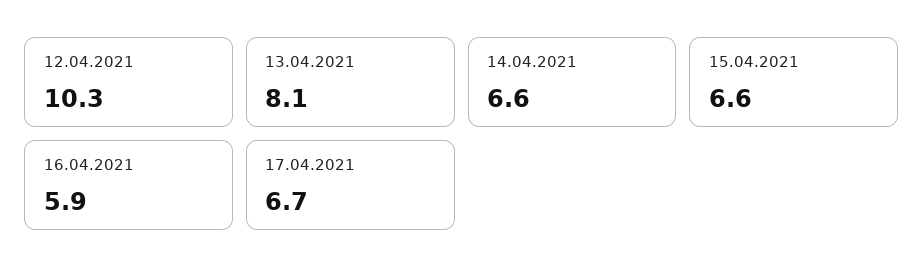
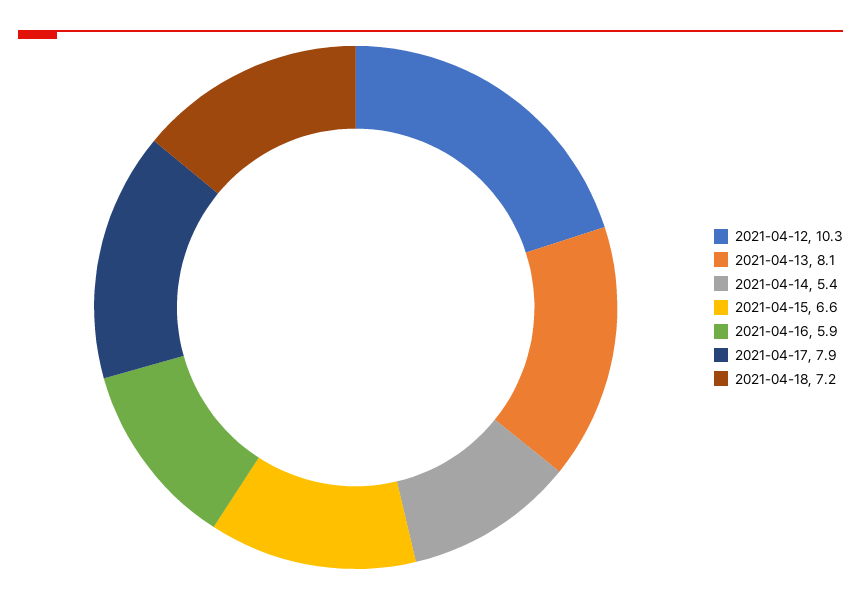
14.04.2021: 6.6 -> 5.4
17.04.2021: 6.7 -> 7.9
2021-04-18: none -> 7.2

